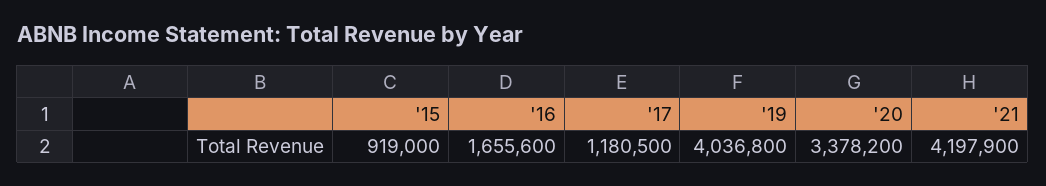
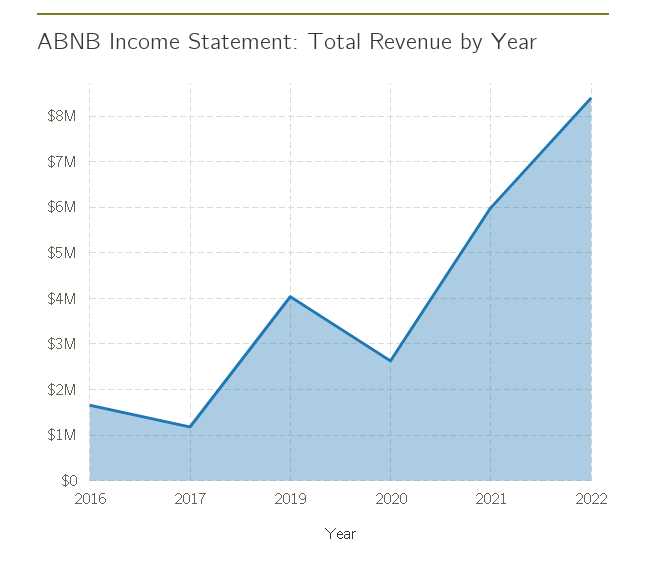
'15: 919000 -> none
'20: 3378200 -> 2600000
'21: 4197900 -> 6000000
2022: none -> 8400000

